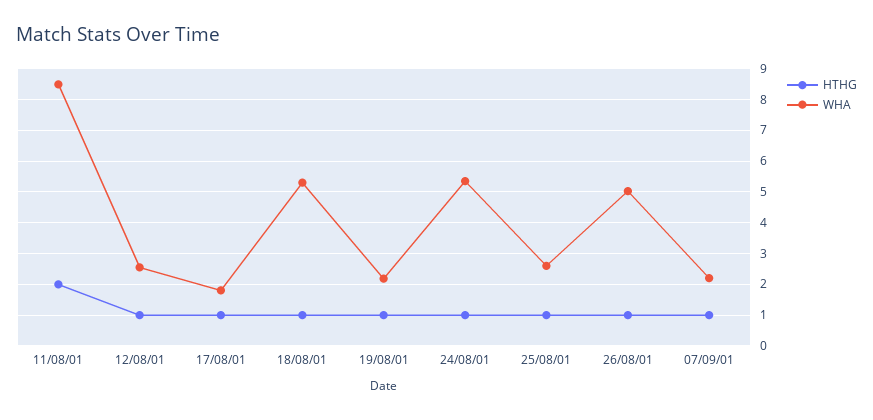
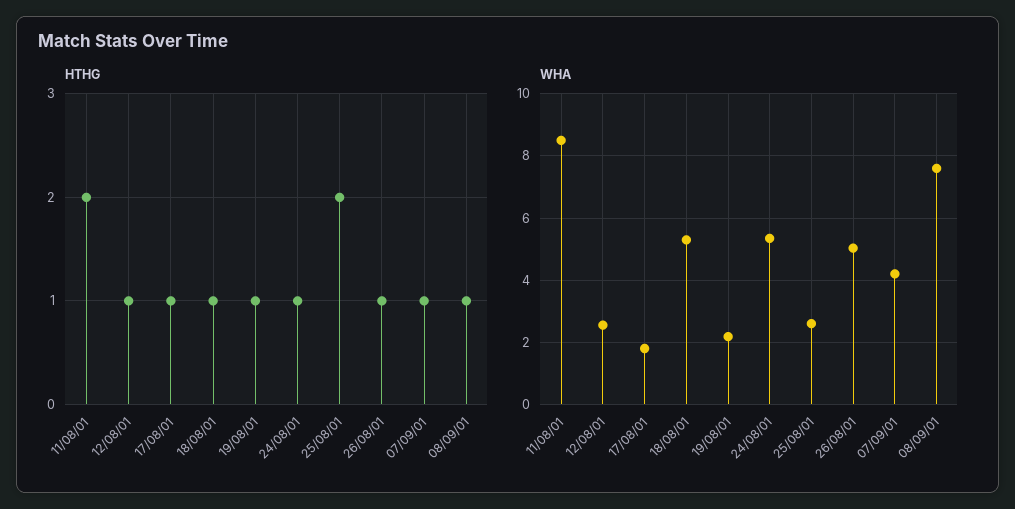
HTHG, 25/08/01: 1 -> 2
WHA, 07/09/01: 2.2 -> 4.2
HTHG, 08/09/01: none -> 1
WHA, 08/09/01: none -> 7.6

